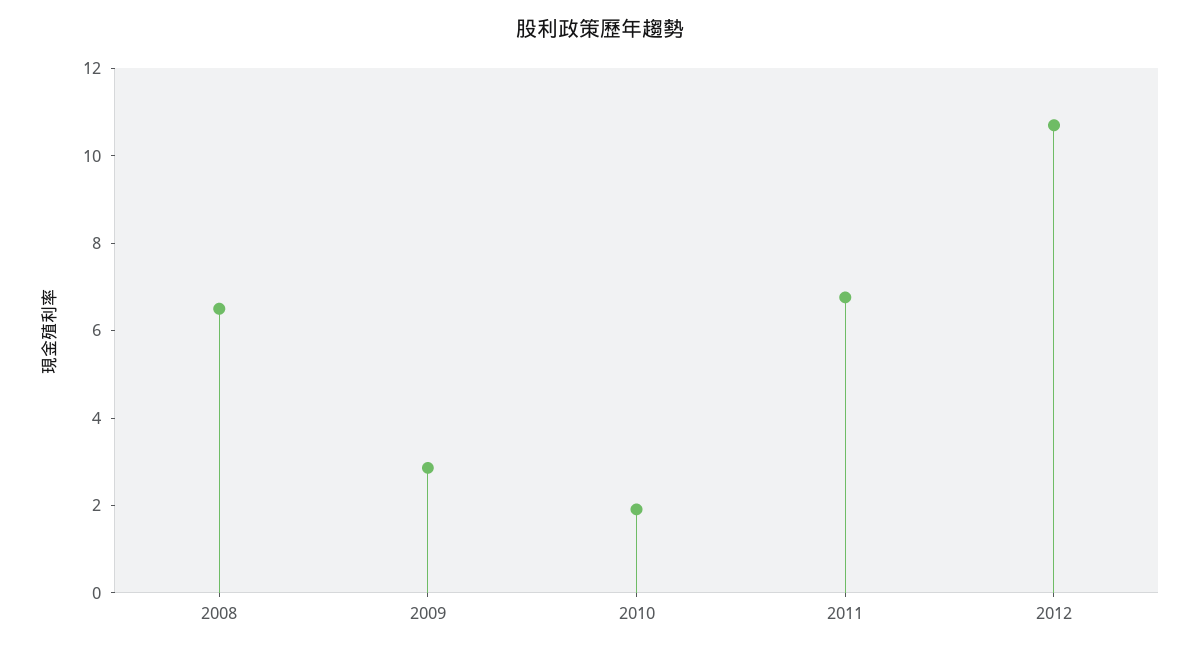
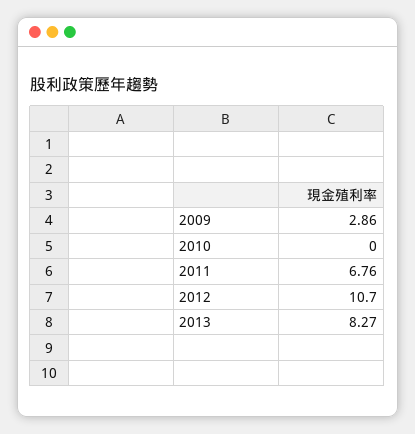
2008: 6.5 -> none
2010: 2 -> 0
2013: none -> 8.27

